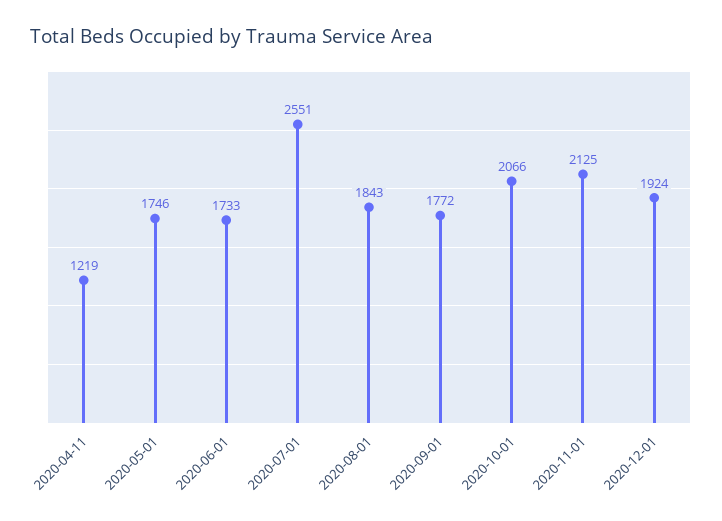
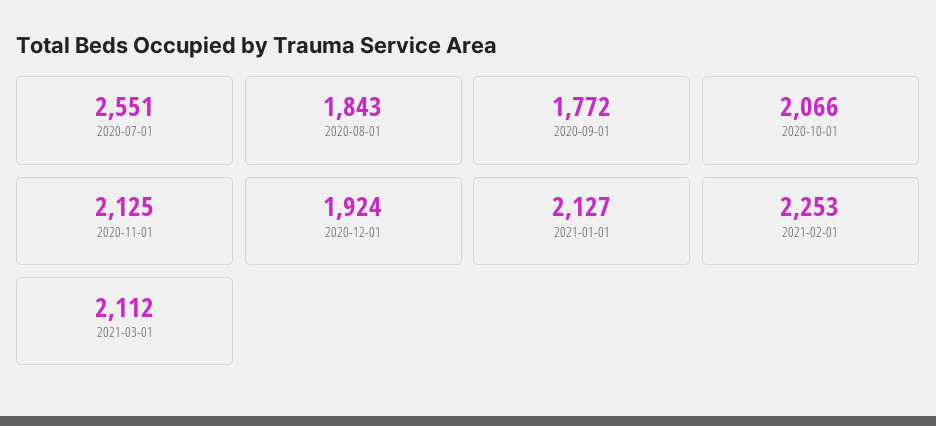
2020-04-11: 1219 -> none
2020-05-01: 1746 -> none
2020-06-01: 1733 -> none
2021-01-01: none -> 2127
2021-02-01: none -> 2253
2021-03-01: none -> 2112

